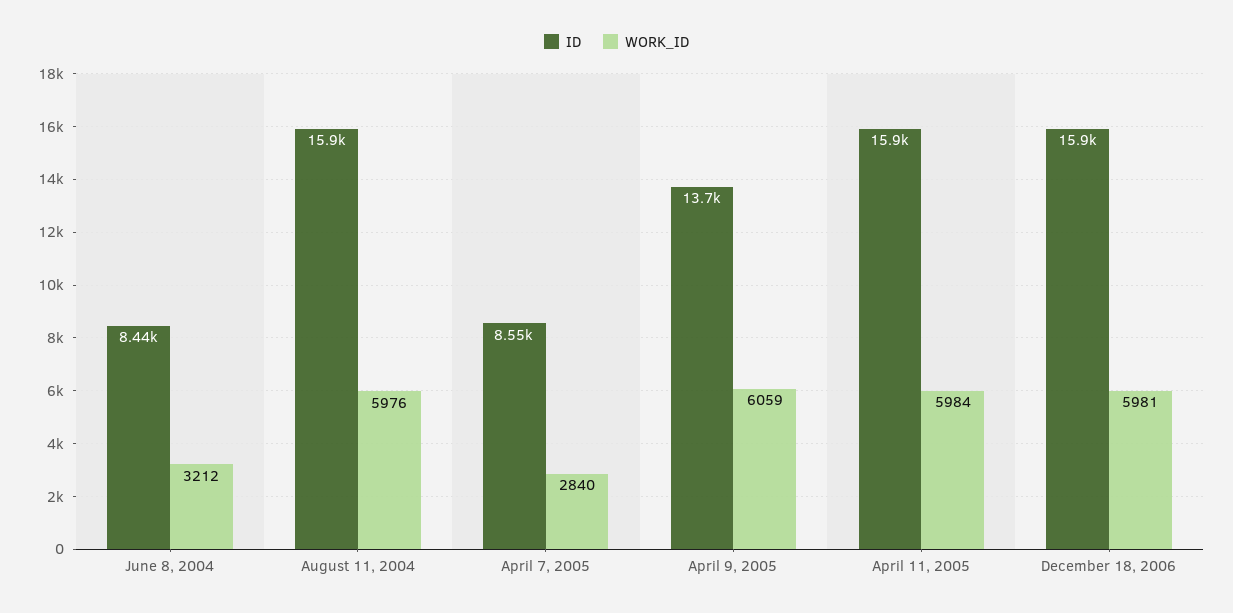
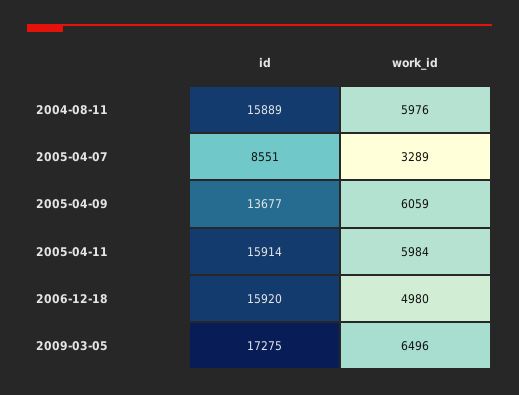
ID, June 8, 2004: 8440 -> none
WORK_ID, June 8, 2004: 3212 -> none
WORK_ID, April 7, 2005: 2840 -> 3289
WORK_ID, December 18, 2006: 5981 -> 4980
ID, 2009-03-05: none -> 17275
WORK_ID, 2009-03-05: none -> 6496

